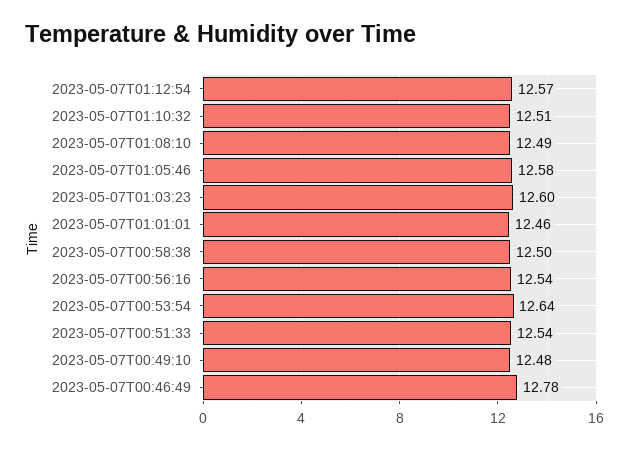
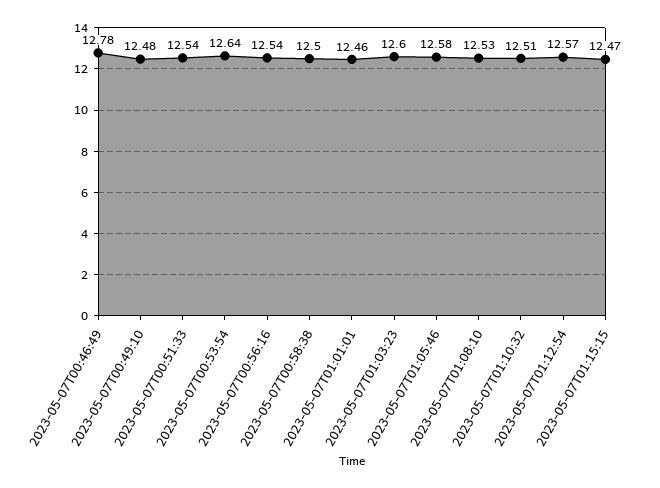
2023-05-07T01:08:10: 12.49 -> 12.53
2023-05-07T01:15:15: none -> 12.47

